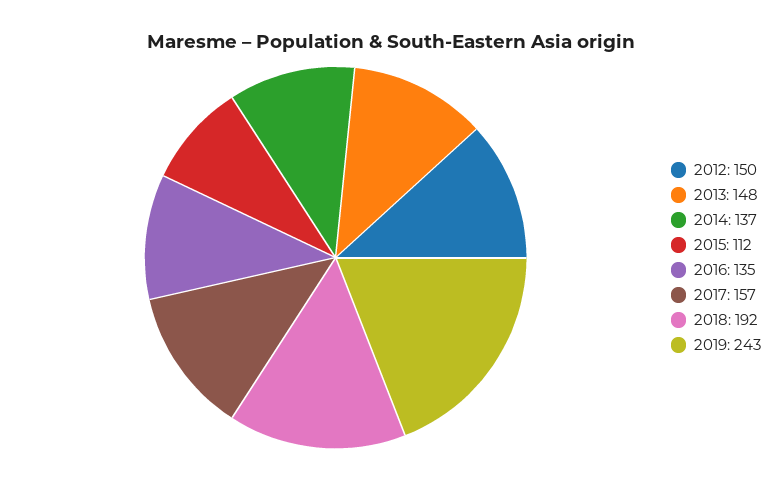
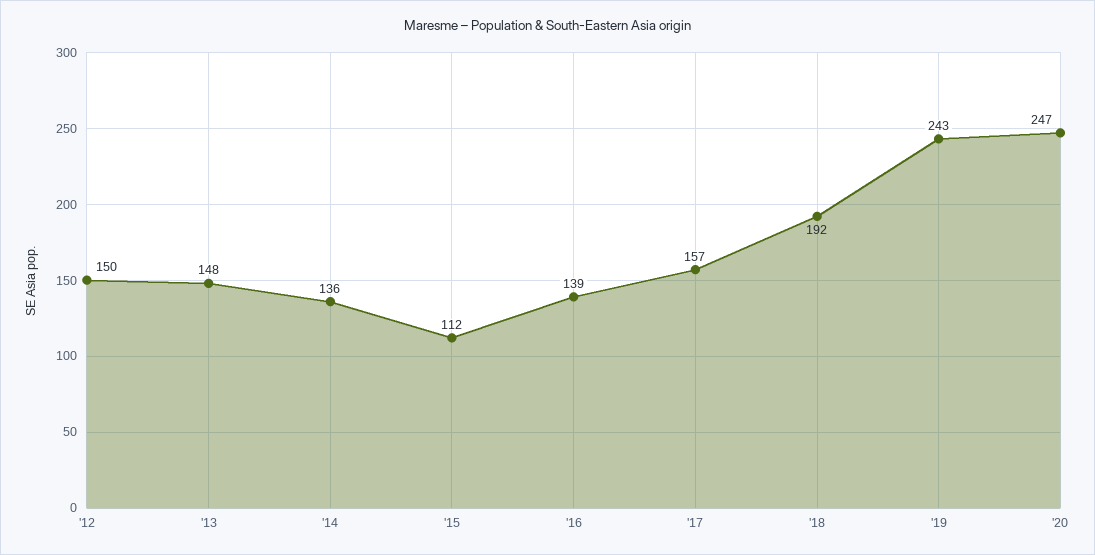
2014: 137 -> 136
2016: 135 -> 139
'20: none -> 247

